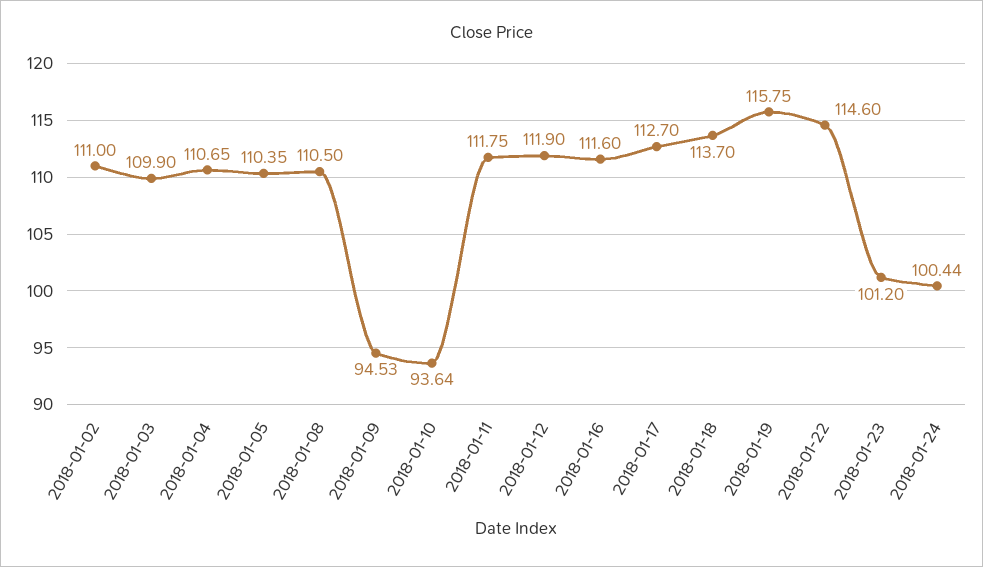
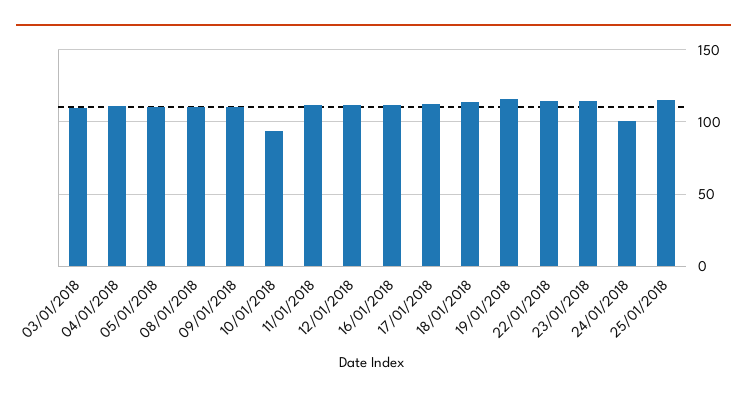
2018-01-02: 111 -> none
2018-01-09: 94.53 -> 110
2018-01-23: 101.2 -> 115
25/01/2018: none -> 115

